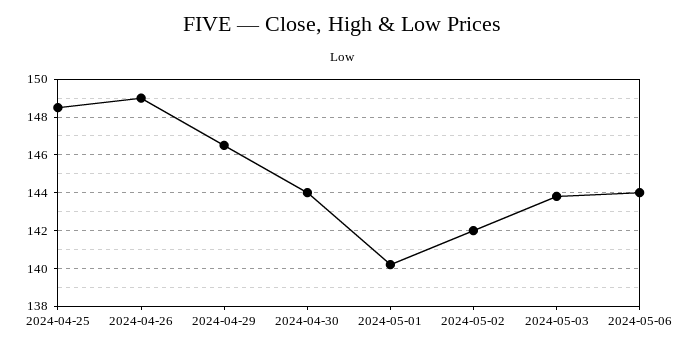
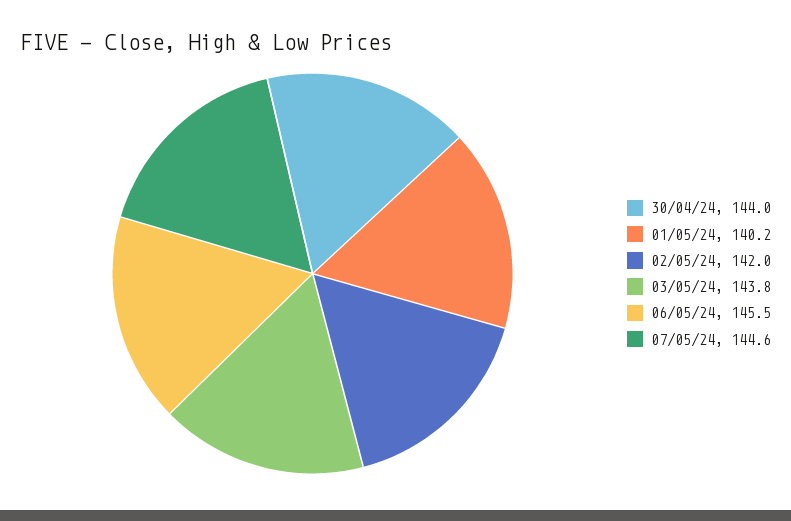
2024-04-25: 148.5 -> none
2024-04-26: 149 -> none
2024-04-29: 146.5 -> none
2024-05-06: 144 -> 145.5
07/05/24: none -> 144.6

